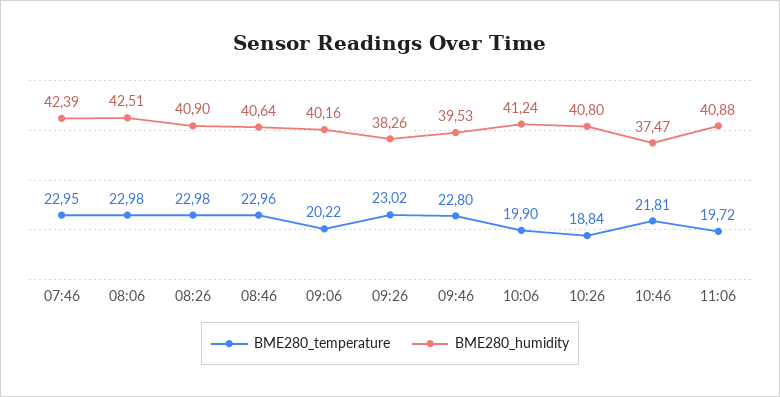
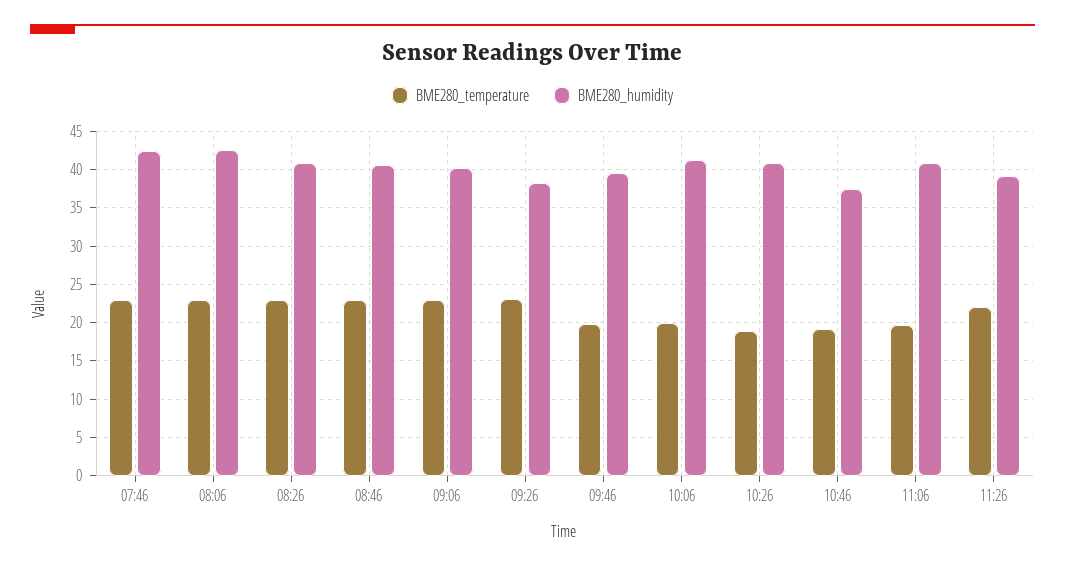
BME280_temperature, 09:06: 20.22 -> 23
BME280_temperature, 09:46: 22.8 -> 20
BME280_temperature, 10:46: 21.81 -> 19
BME280_temperature, 11:26: none -> 22
BME280_humidity, 11:26: none -> 39

